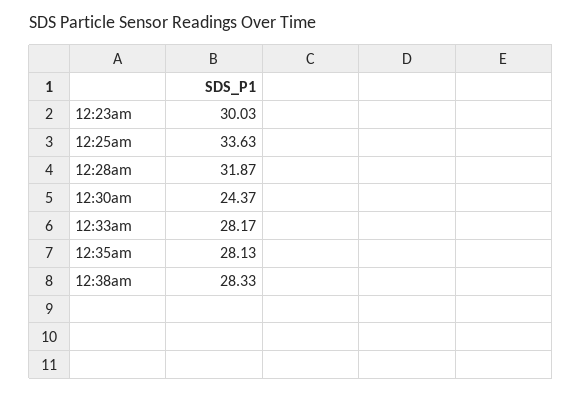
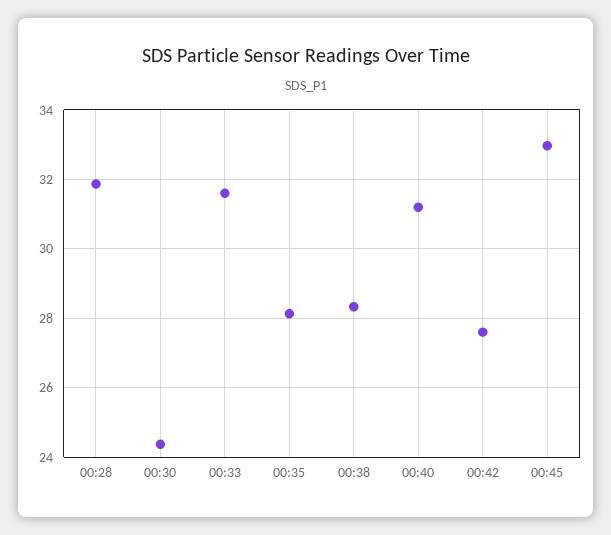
12:23am: 30.03 -> none
12:25am: 33.63 -> none
12:33am: 28.17 -> 31.6
00:40: none -> 31.2
00:42: none -> 27.6
00:45: none -> 33

